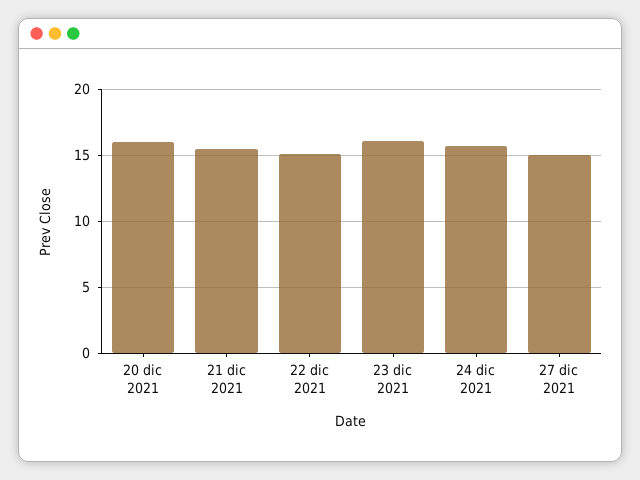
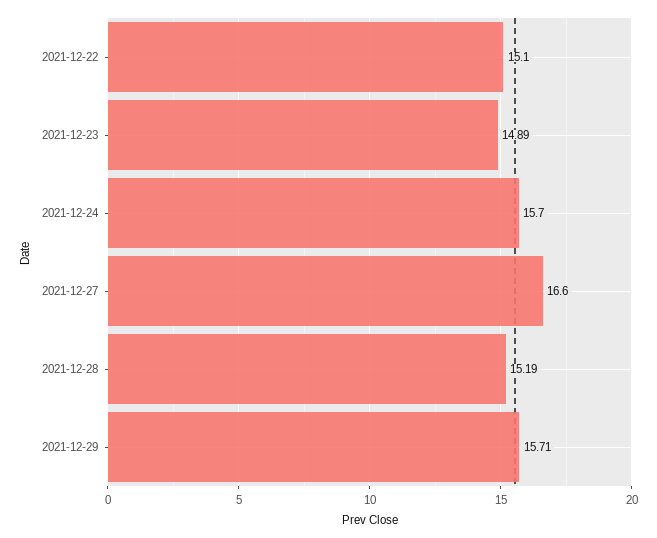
20 dic 2021: 16 -> none
21 dic 2021: 15.5 -> none
23 dic 2021: 16 -> 14.89
27 dic 2021: 15 -> 16.6
2021-12-28: none -> 15.19
2021-12-29: none -> 15.71

